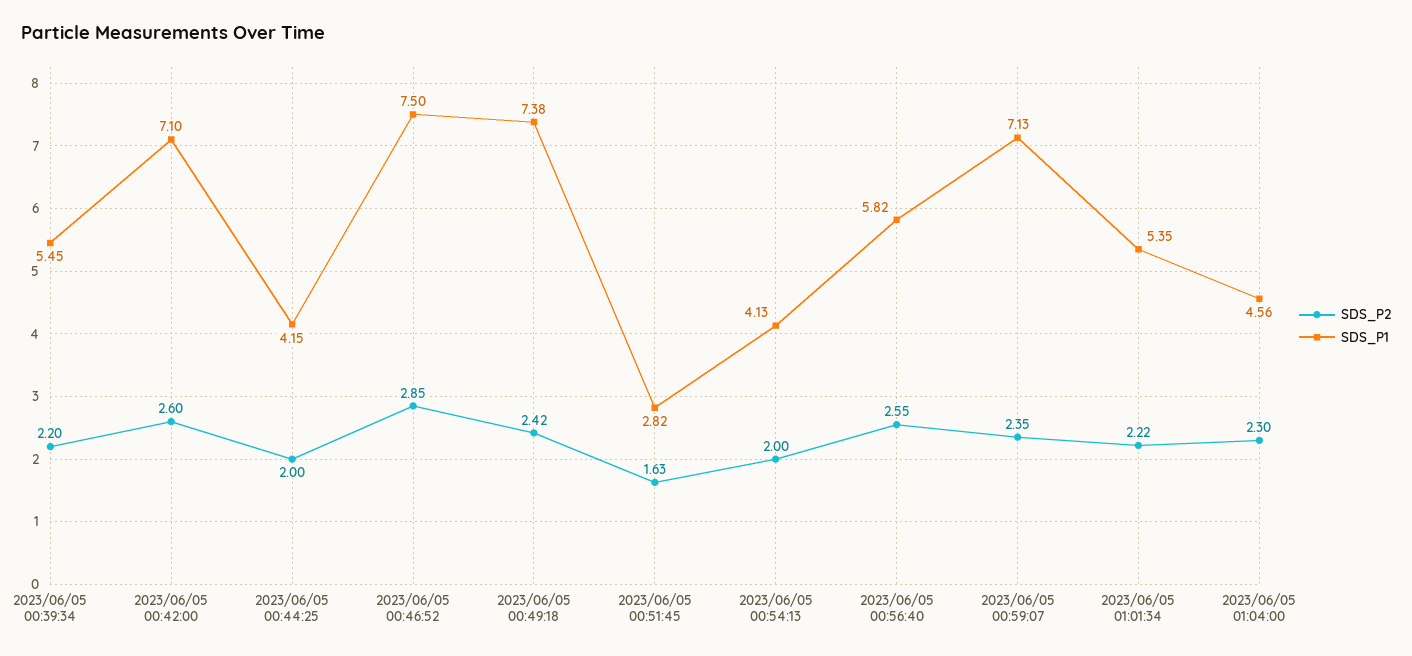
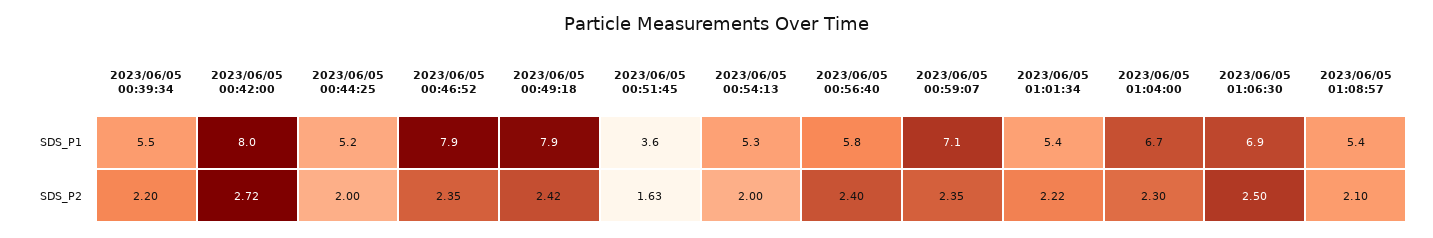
SDS_P2, 2023/06/05 00:42:00: 2.6 -> 2.72
SDS_P1, 2023/06/05 00:42:00: 7.1 -> 8
SDS_P1, 2023/06/05 00:44:25: 4.15 -> 5.2
SDS_P2, 2023/06/05 00:46:52: 2.85 -> 2.35
SDS_P1, 2023/06/05 00:46:52: 7.5 -> 7.9
SDS_P1, 2023/06/05 00:49:18: 7.38 -> 7.9
SDS_P1, 2023/06/05 00:51:45: 2.82 -> 3.6
SDS_P1, 2023/06/05 00:54:13: 4.13 -> 5.3
SDS_P2, 2023/06/05 00:56:40: 2.55 -> 2.4
SDS_P1, 2023/06/05 01:04:00: 4.56 -> 6.7
SDS_P1, 2023/06/05 01:06:30: none -> 6.9
SDS_P1, 2023/06/05 01:08:57: none -> 5.4
SDS_P2, 2023/06/05 01:06:30: none -> 2.5
SDS_P2, 2023/06/05 01:08:57: none -> 2.1

